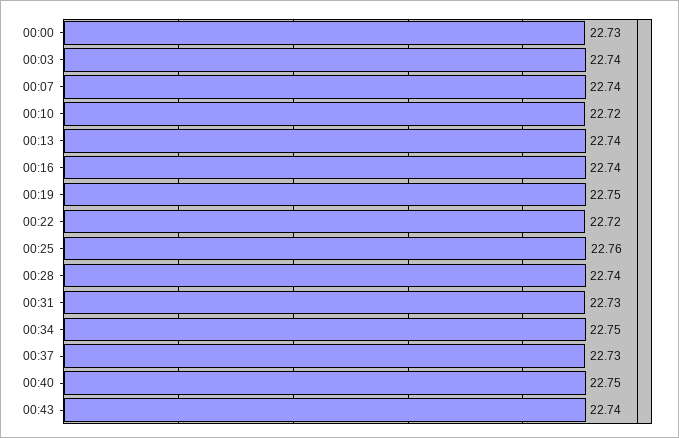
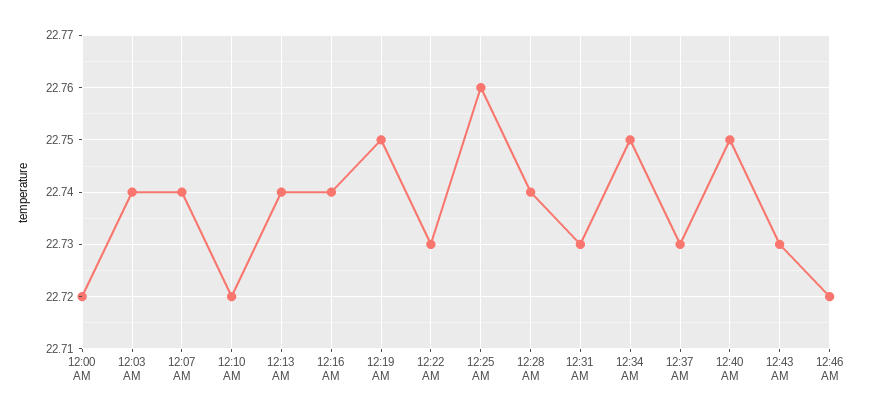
00:00: 22.73 -> 22.72
00:22: 22.72 -> 22.73
00:43: 22.74 -> 22.73
12:46 AM: none -> 22.72

